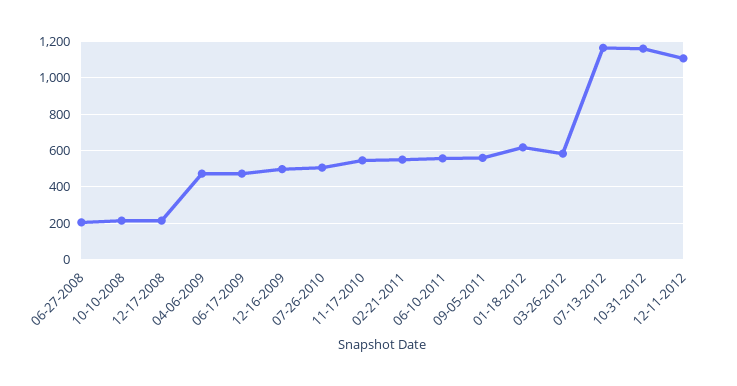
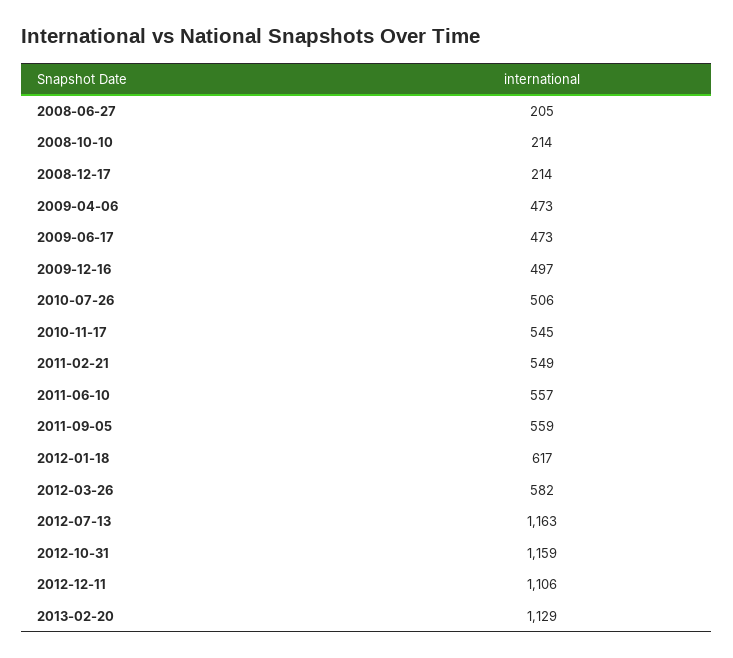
2013-02-20: none -> 1129

